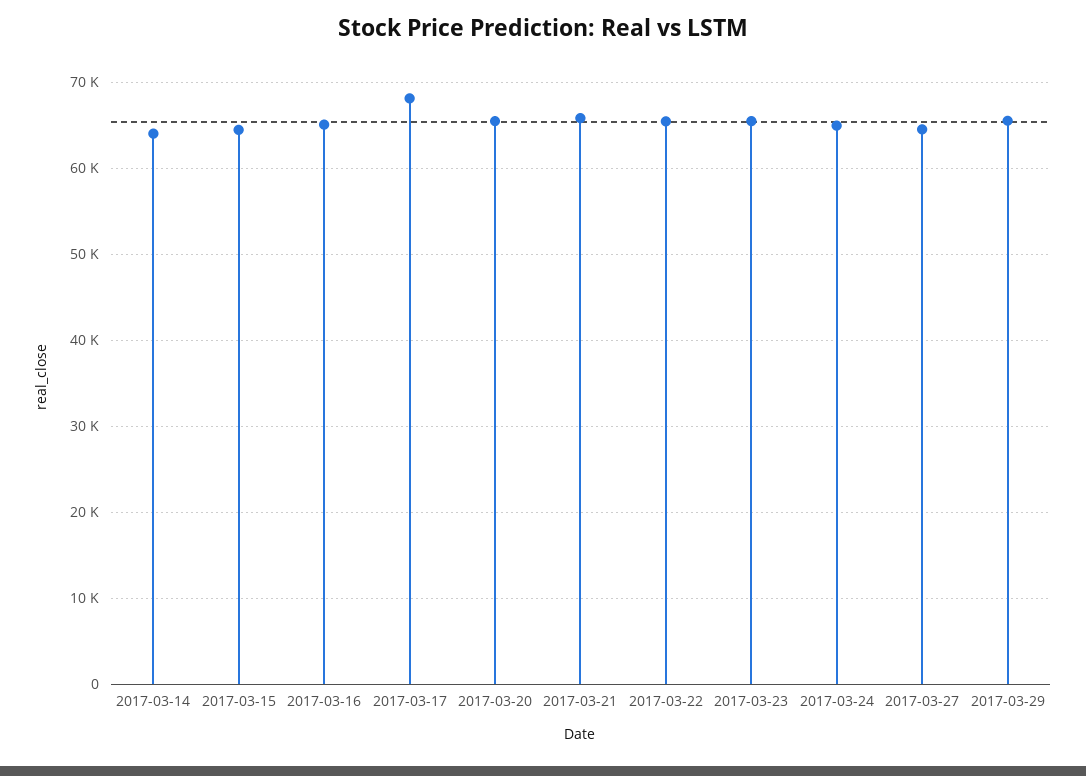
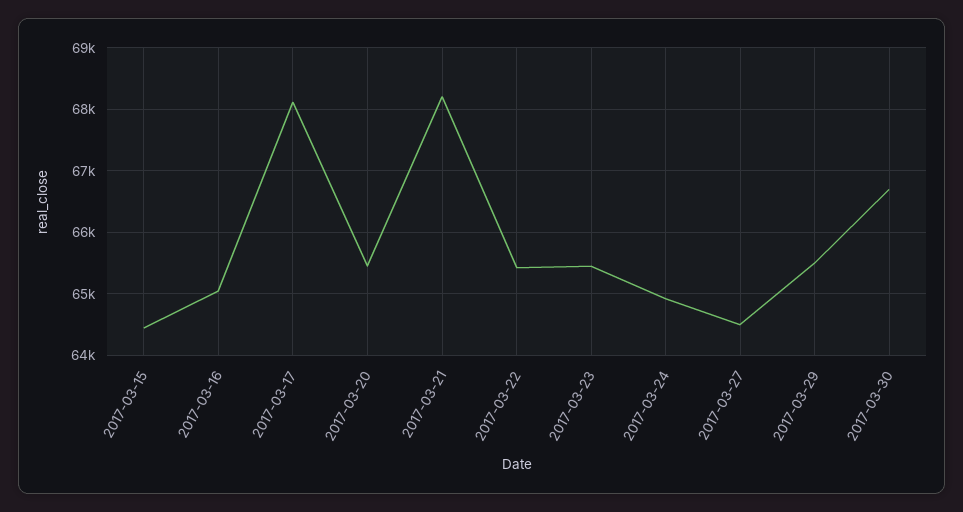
2017-03-14: 64000 -> none
2017-03-21: 66000 -> 68200
2017-03-30: none -> 66700

